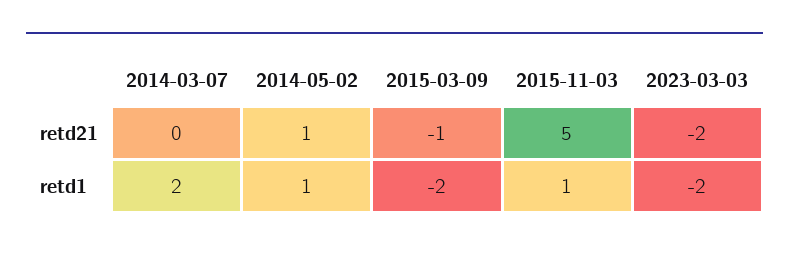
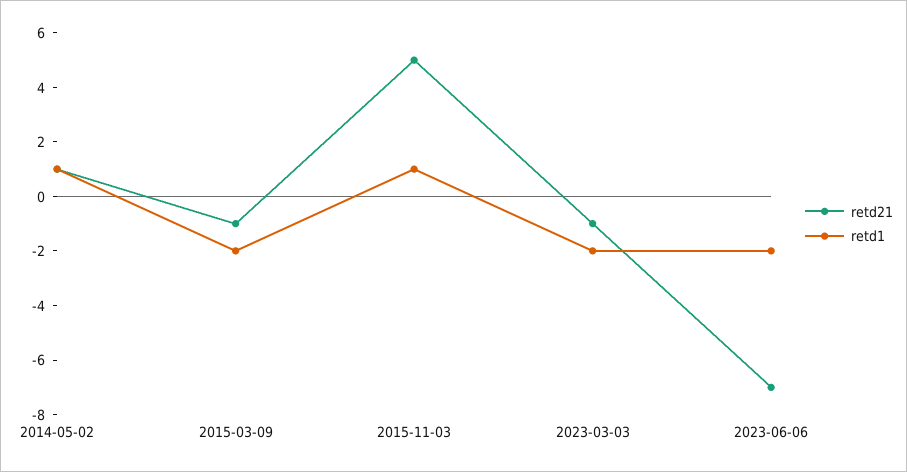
retd21, 2014-03-07: 0 -> none
retd21, 2023-03-03: -2 -> -1
retd1, 2014-03-07: 2 -> none
retd21, 2023-06-06: none -> -7
retd1, 2023-06-06: none -> -2

